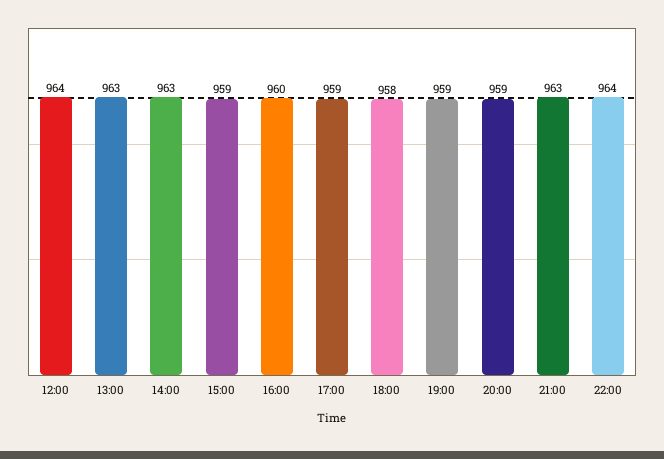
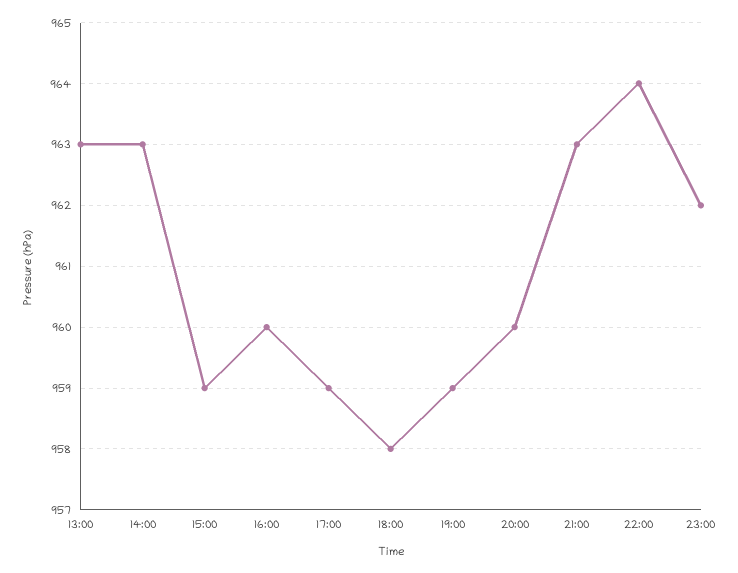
12:00: 964 -> none
20:00: 959 -> 960
23:00: none -> 962

